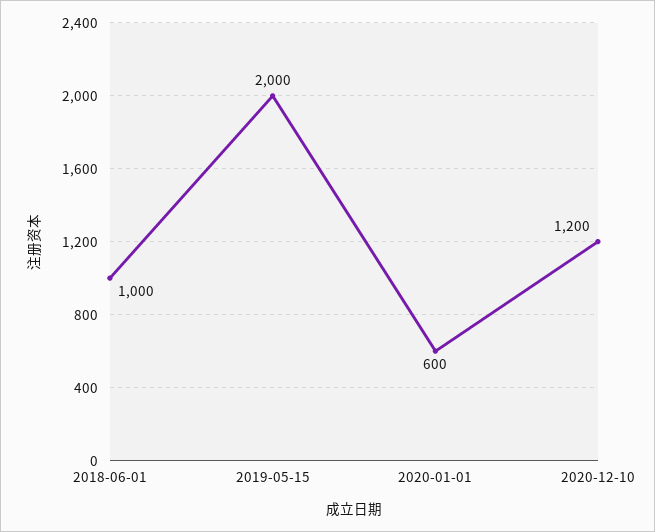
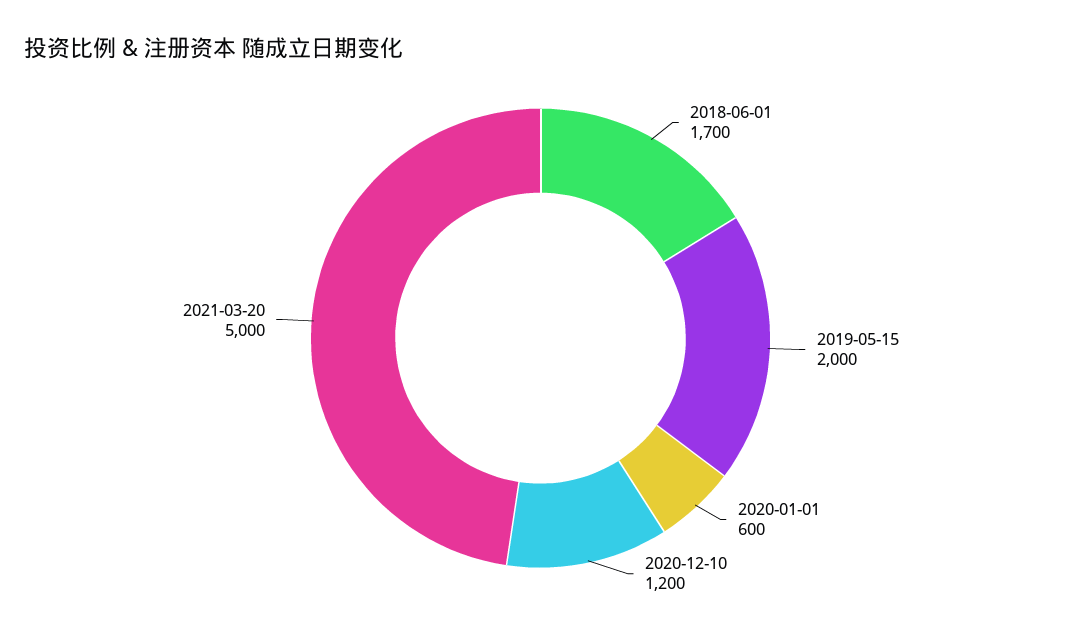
2018-06-01: 1000 -> 1700
2021-03-20: none -> 5000

